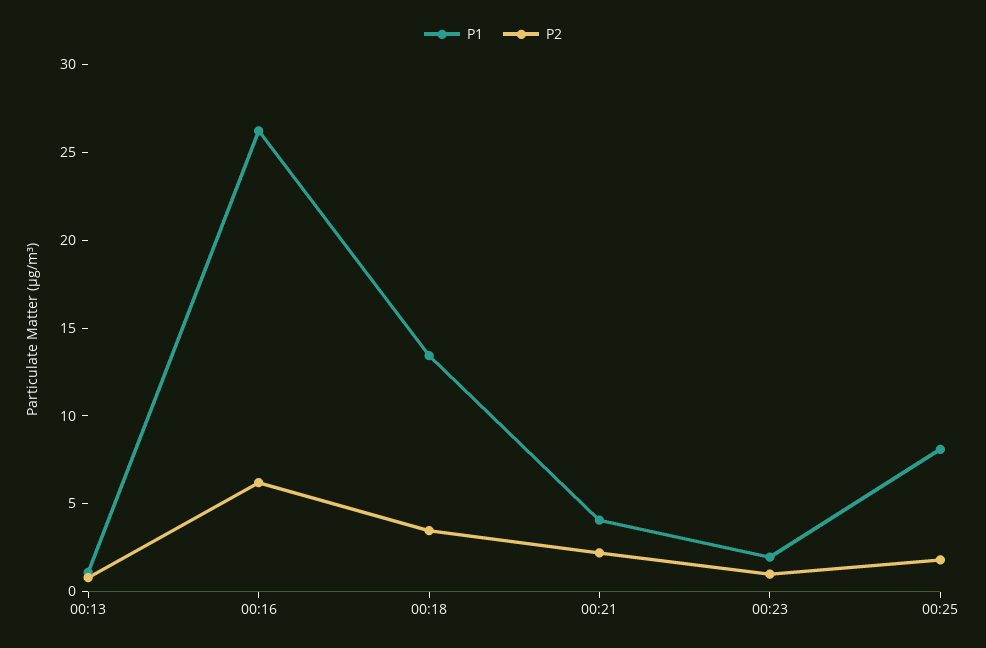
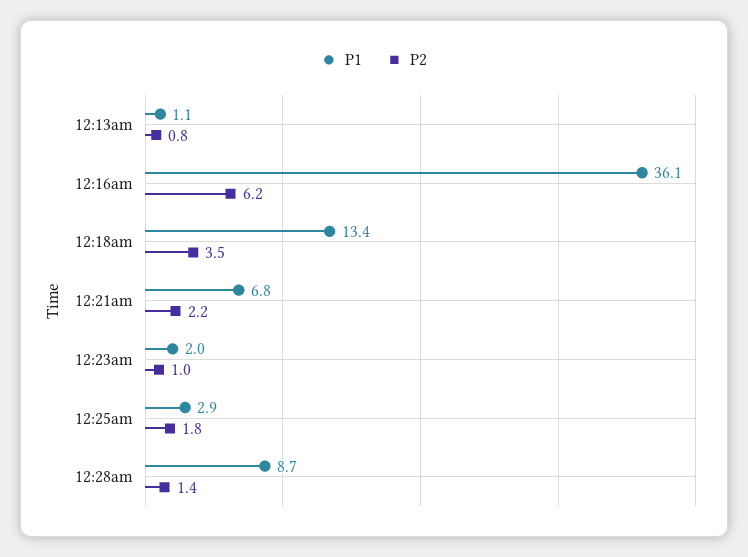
P1, 00:16: 26 -> 36.1
P1, 00:21: 4 -> 6.8
P1, 00:25: 8 -> 2.9
P1, 12:28am: none -> 8.7
P2, 12:28am: none -> 1.4

